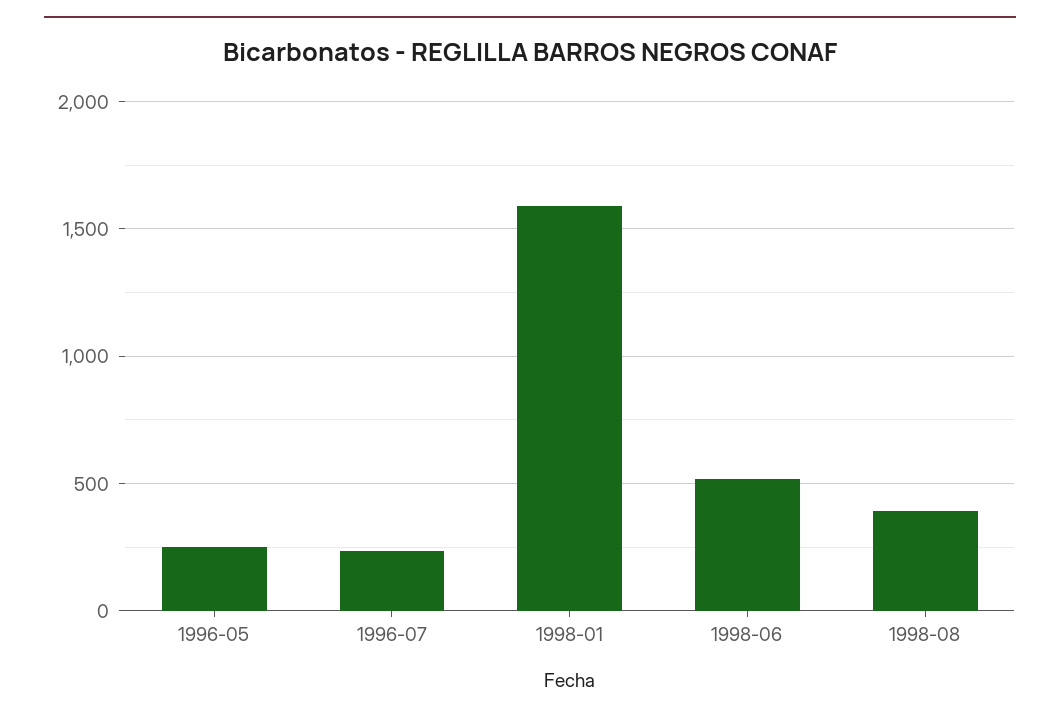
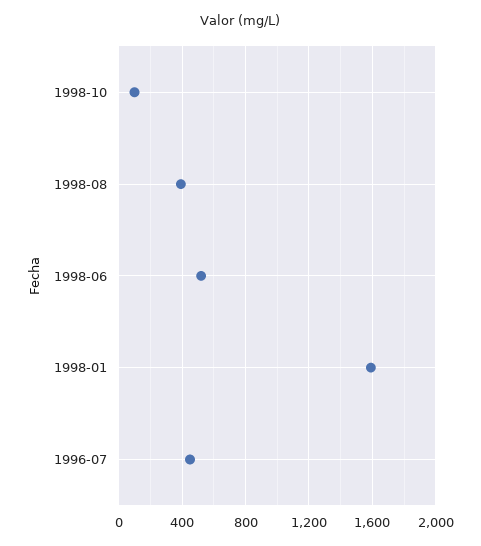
1996-05: 250 -> none
1996-07: 250 -> 450
1998-10: none -> 100

